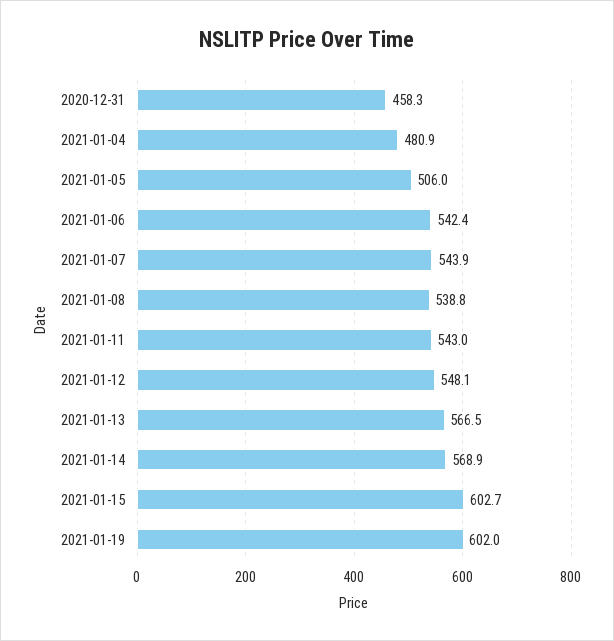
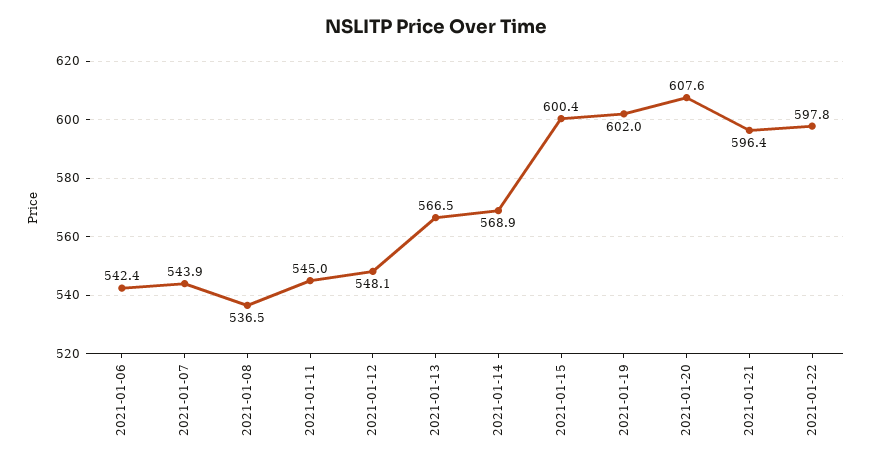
2020-12-31: 458.3 -> none
2021-01-04: 480.9 -> none
2021-01-05: 506 -> none
2021-01-08: 538.8 -> 536.5
2021-01-11: 543 -> 545
2021-01-15: 602.7 -> 600.4
2021-01-20: none -> 607.6
2021-01-21: none -> 596.4
2021-01-22: none -> 597.8

